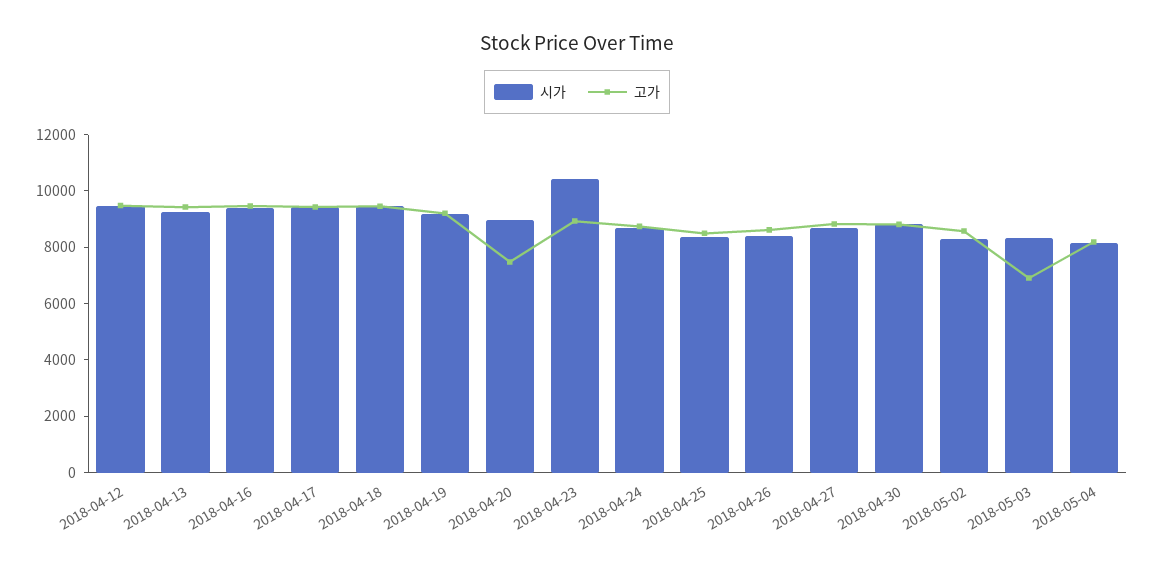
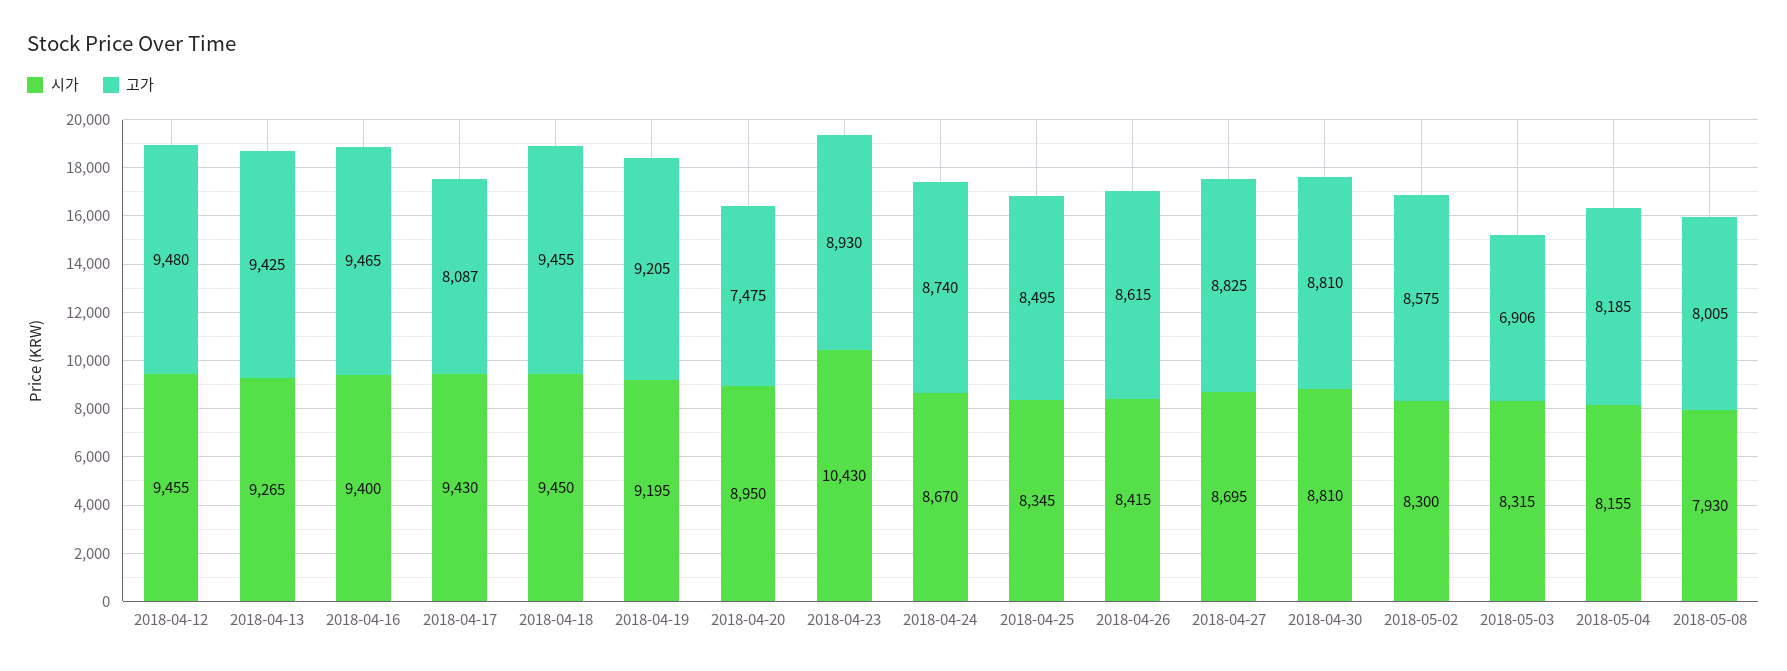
고가, 2018-04-17: 9500 -> 8087
시가, 2018-05-08: none -> 7930
고가, 2018-05-08: none -> 8005

